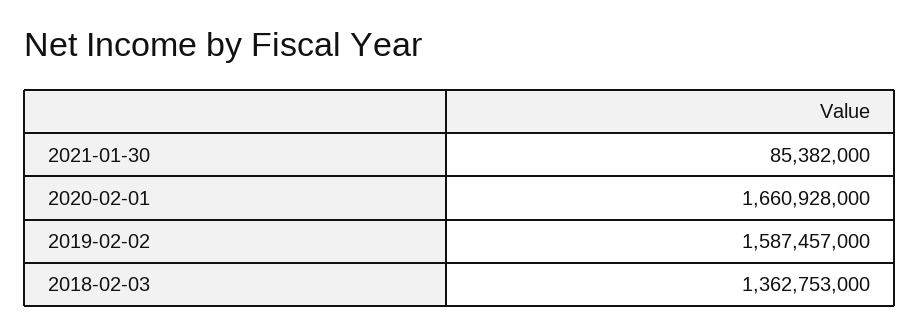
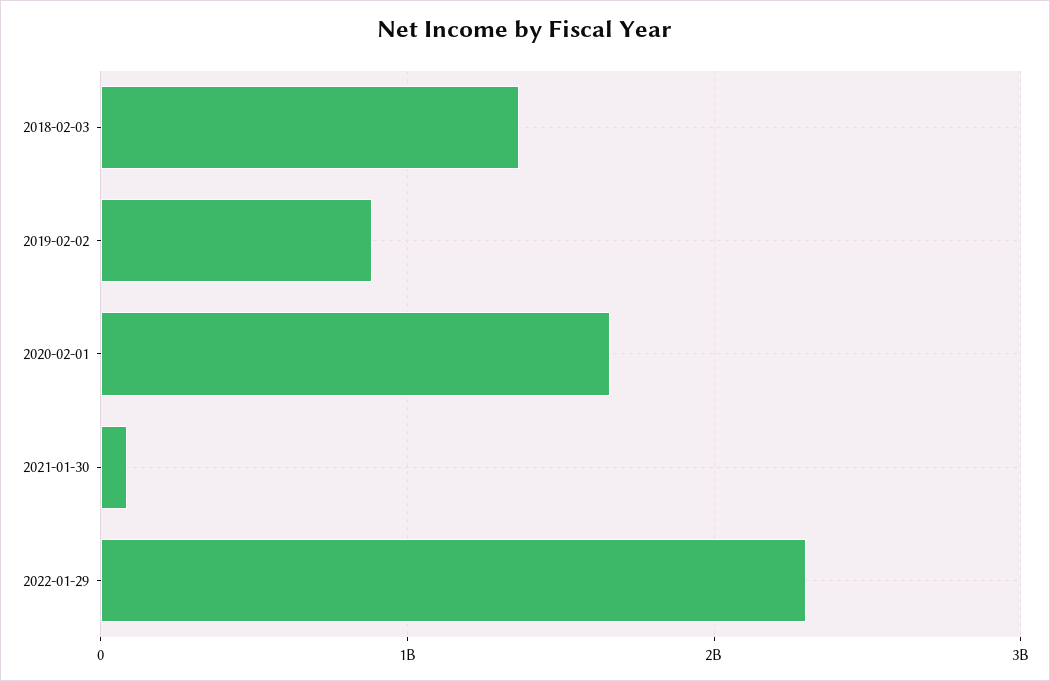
2019-02-02: 1587457000 -> 900000000
2022-01-29: none -> 2300000000

